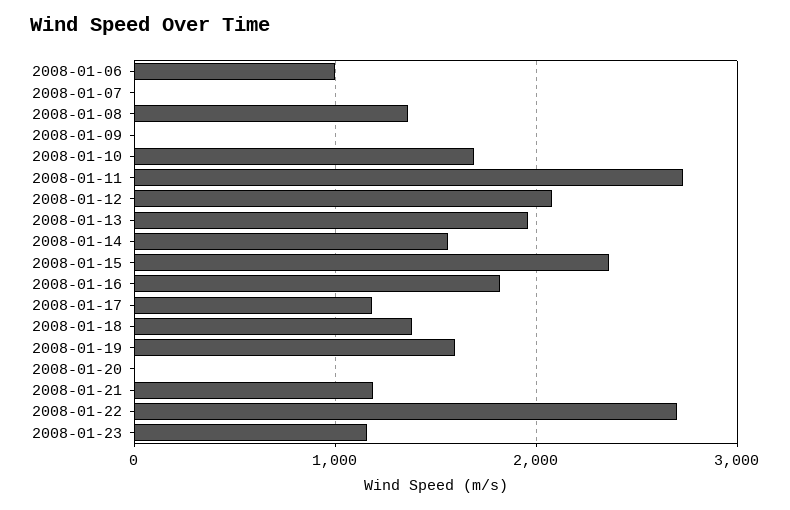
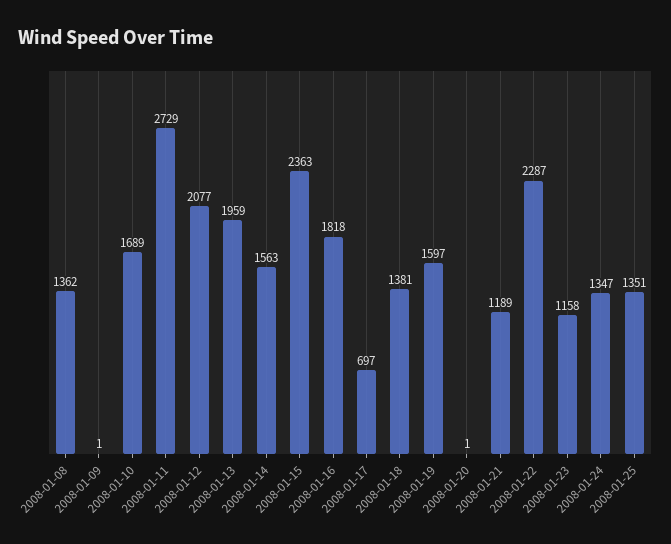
2008-01-06: 1000 -> none
2008-01-07: 0 -> none
2008-01-17: 1200 -> 697
2008-01-22: 2700 -> 2287
2008-01-24: none -> 1347
2008-01-25: none -> 1351

